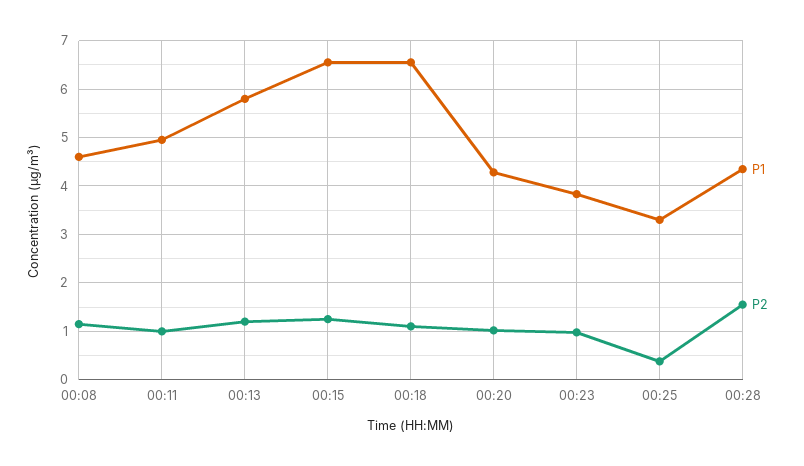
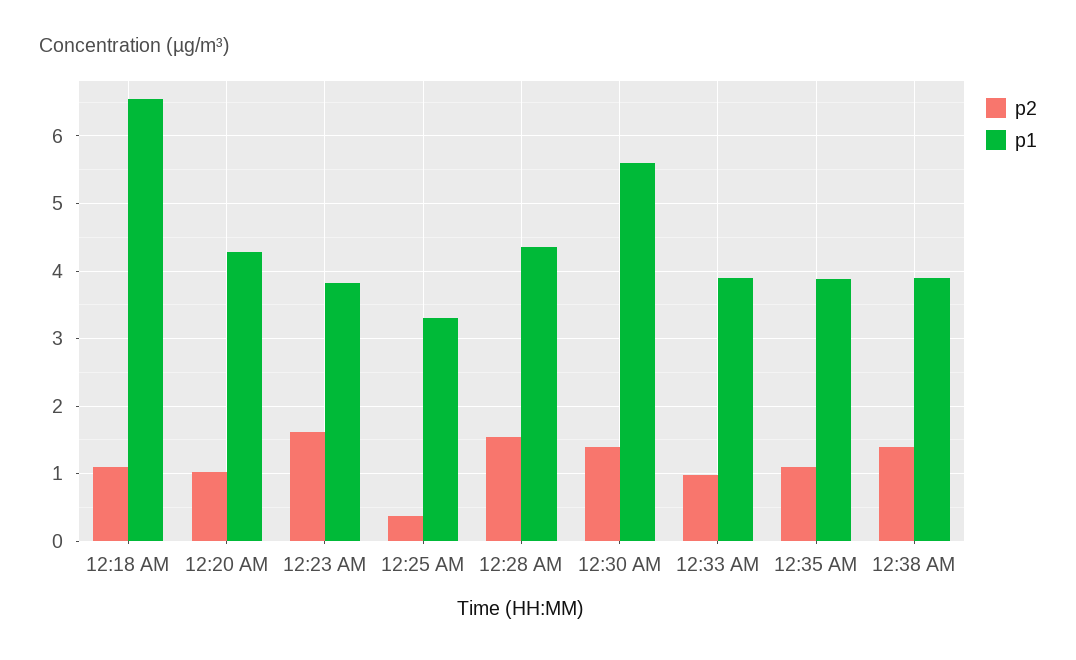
P1, 00:08: 4.6 -> none
P2, 00:08: 1.2 -> none
P1, 00:11: 5 -> none
P2, 00:11: 1 -> none
P1, 00:13: 5.8 -> none
P2, 00:13: 1.2 -> none
P1, 00:15: 6.6 -> none
P2, 00:15: 1.2 -> none
P2, 00:23: 1 -> 1.6
P2, 12:30 AM: none -> 1.4
P1, 12:30 AM: none -> 5.6
P2, 12:33 AM: none -> 1
P1, 12:33 AM: none -> 3.9
P2, 12:35 AM: none -> 1.1
P1, 12:35 AM: none -> 3.9
P2, 12:38 AM: none -> 1.4
P1, 12:38 AM: none -> 3.9

